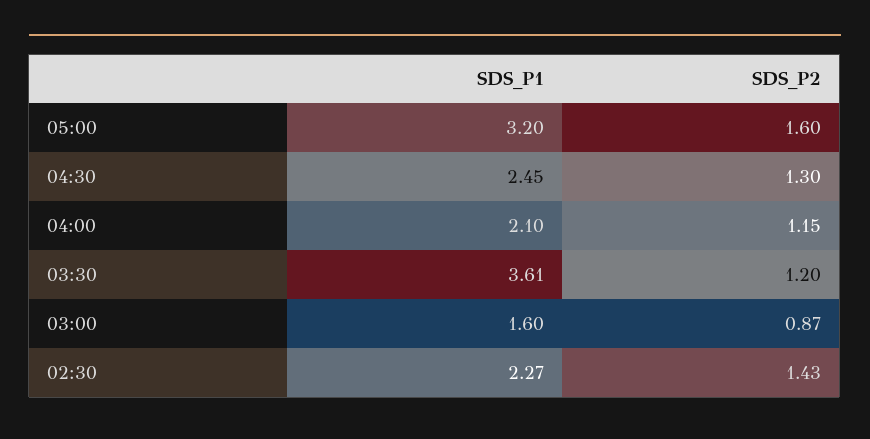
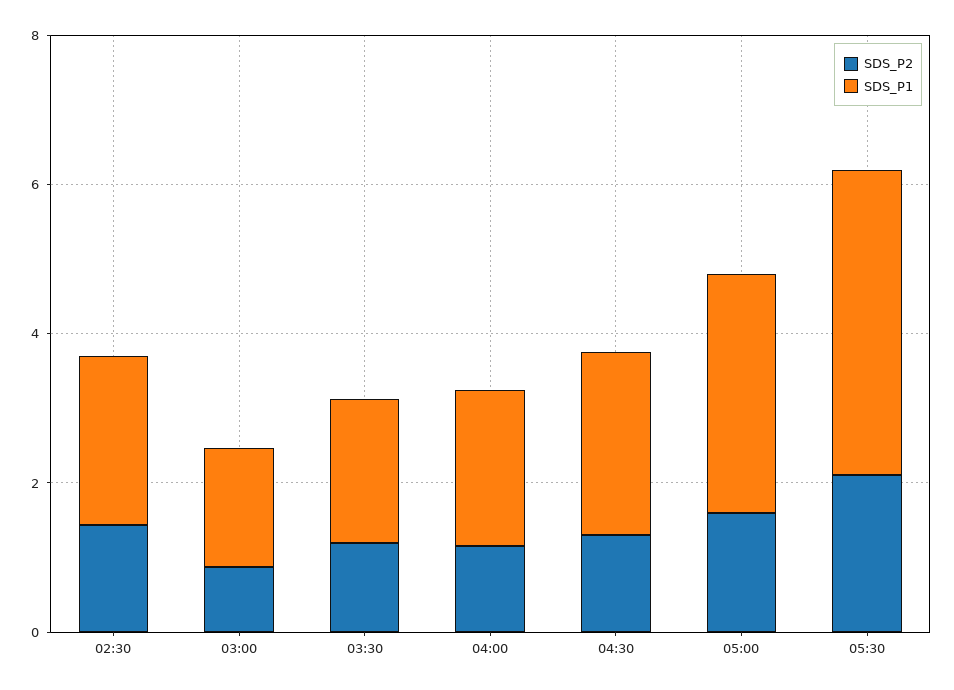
SDS_P1, 03:30: 3.61 -> 2
SDS_P2, 05:30: none -> 2
SDS_P1, 05:30: none -> 4

